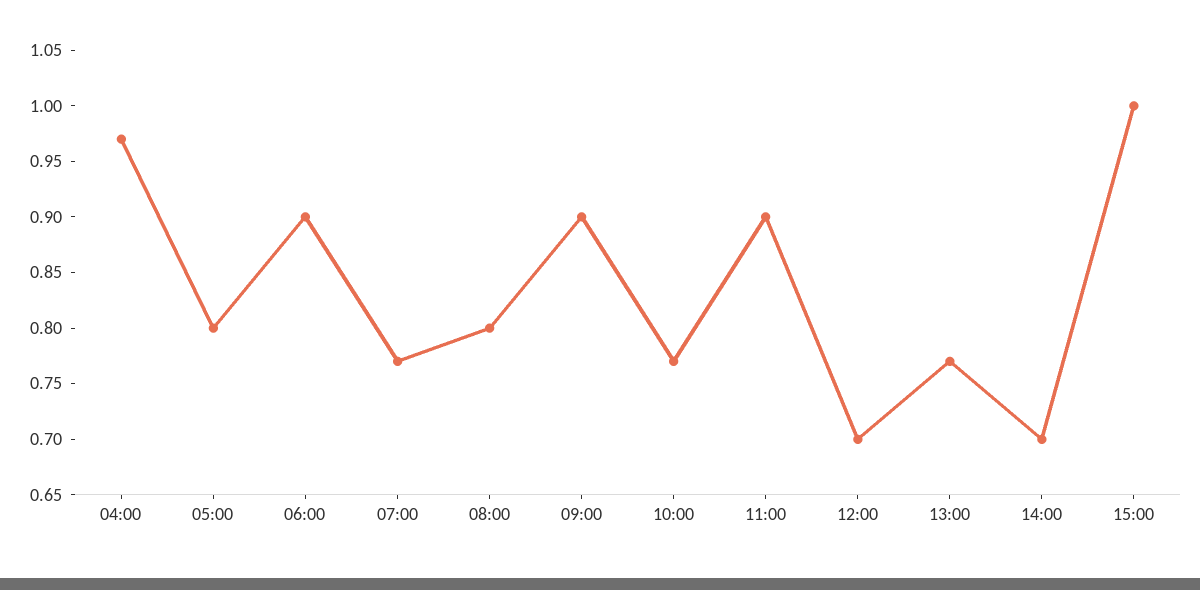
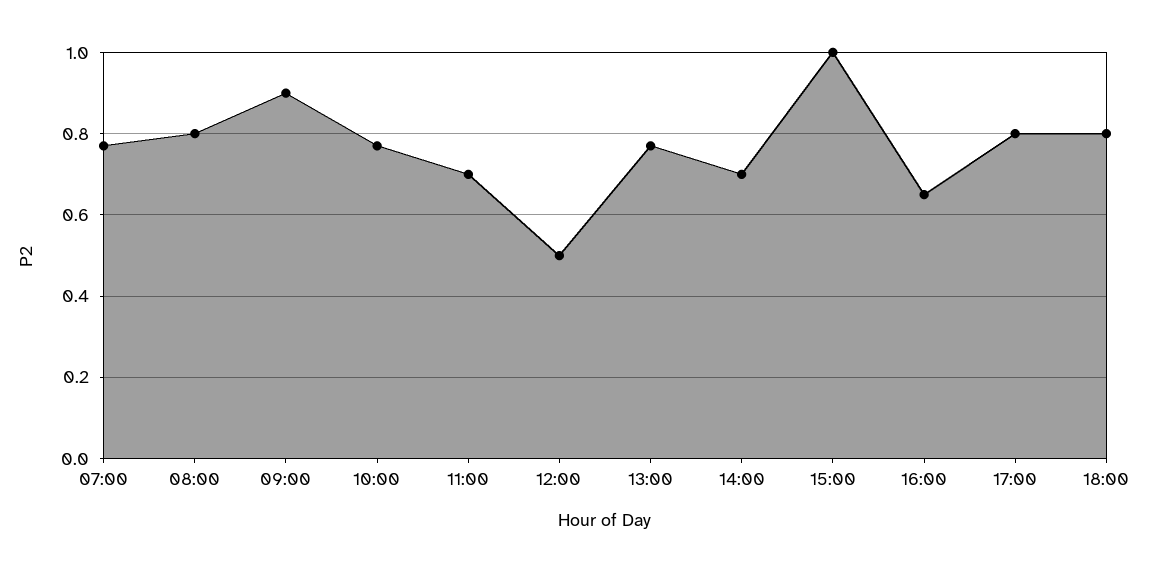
04:00: 0.97 -> none
05:00: 0.8 -> none
06:00: 0.9 -> none
11:00: 0.9 -> 0.7
12:00: 0.7 -> 0.5
16:00: none -> 0.65
17:00: none -> 0.8
18:00: none -> 0.8

